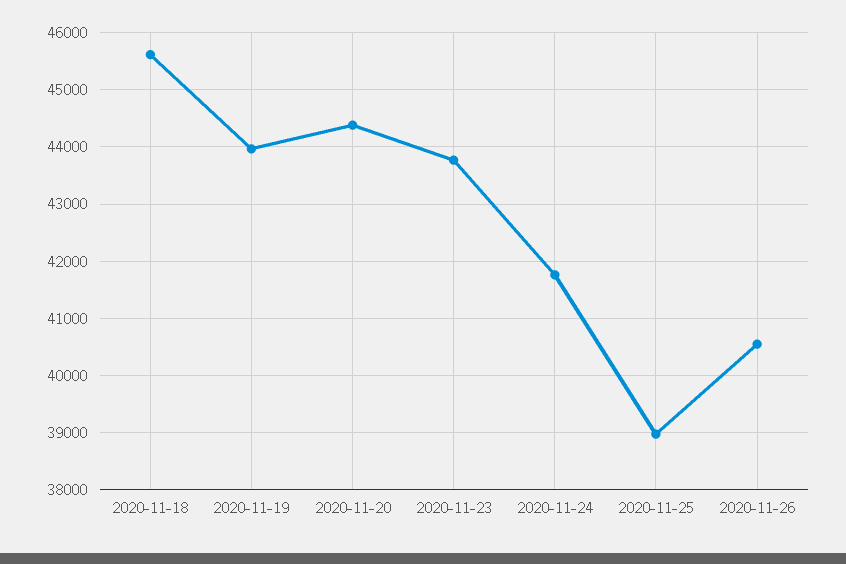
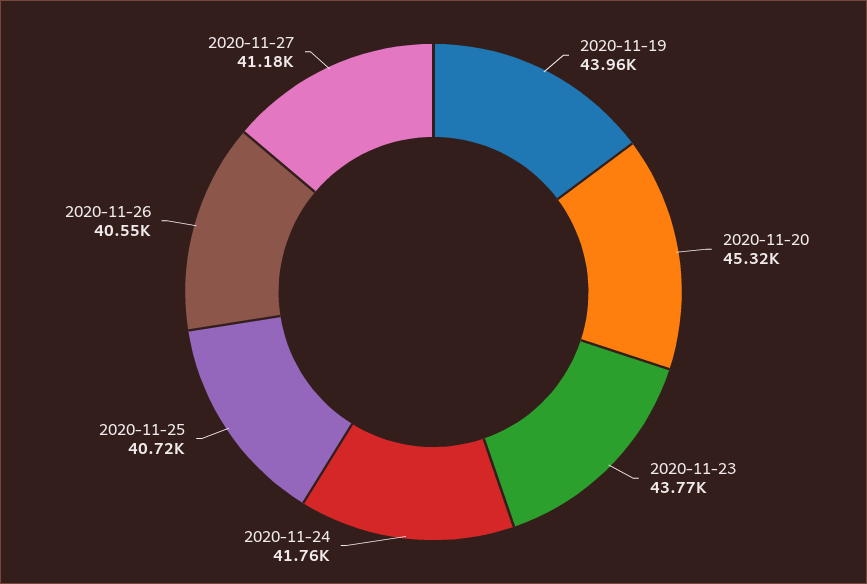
2020-11-18: 45600 -> none
2020-11-20: 44400 -> 45320
2020-11-25: 39000 -> 40720
2020-11-27: none -> 41180

